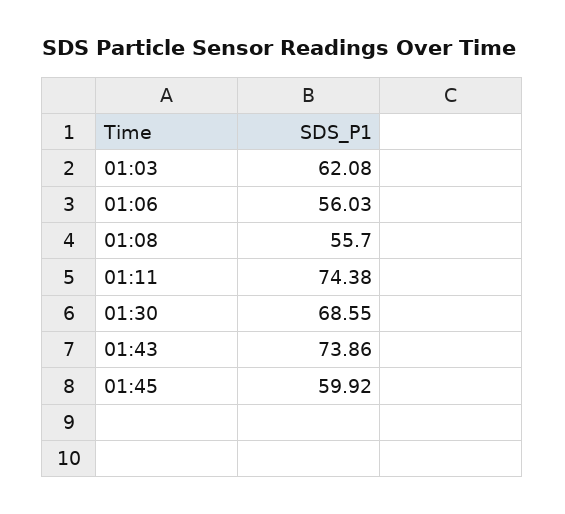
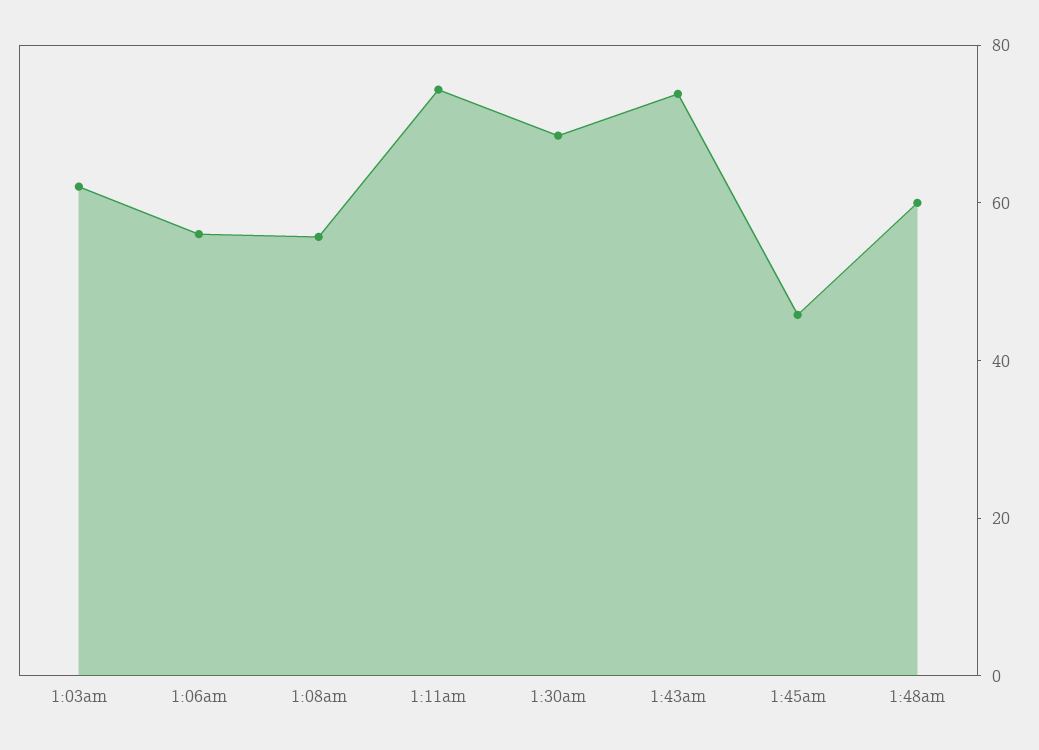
01:45: 59.92 -> 45
1:48am: none -> 60

